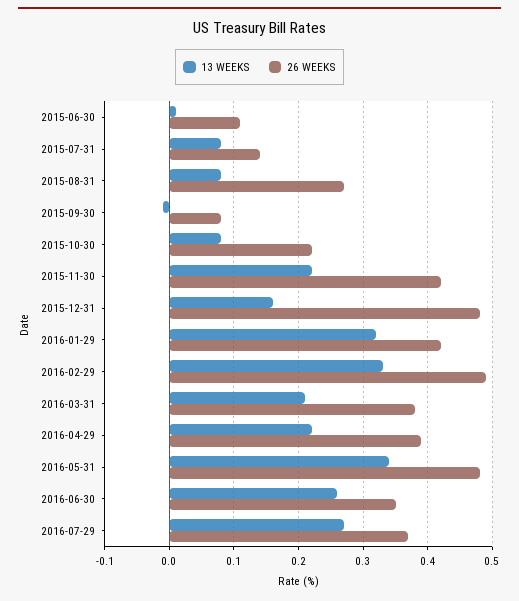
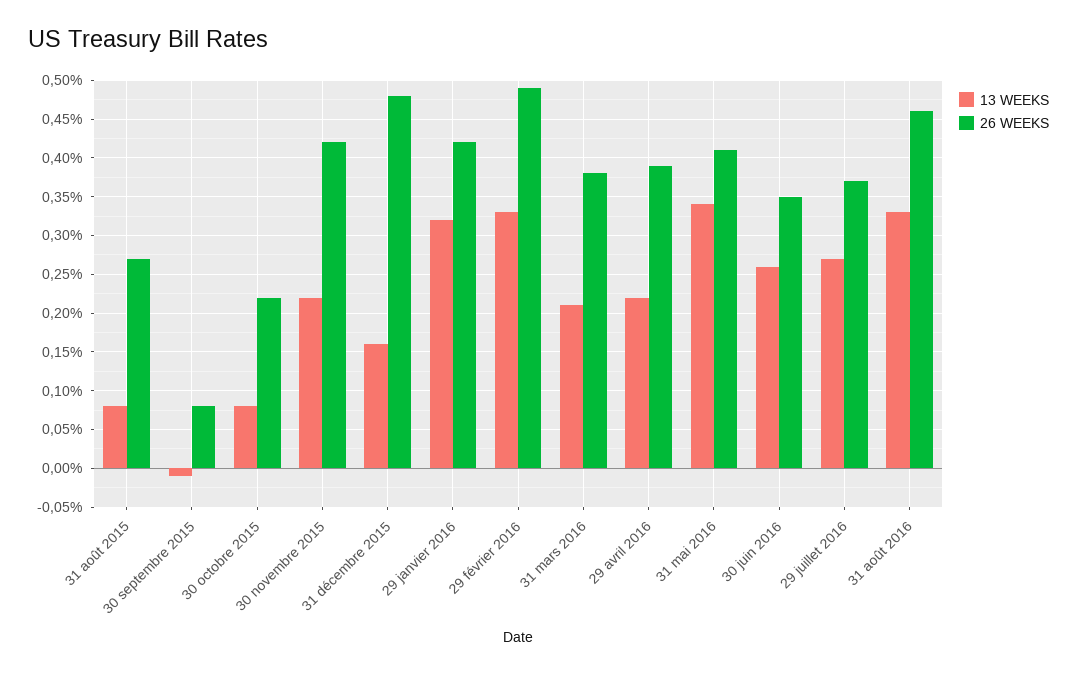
13 WEEKS, 2015-06-30: 0.01 -> none
26 WEEKS, 2015-06-30: 0.11 -> none
13 WEEKS, 2015-07-31: 0.08 -> none
26 WEEKS, 2015-07-31: 0.14 -> none
26 WEEKS, 2016-05-31: 0.48 -> 0.41
13 WEEKS, 31 août 2016: none -> 0.33
26 WEEKS, 31 août 2016: none -> 0.46

